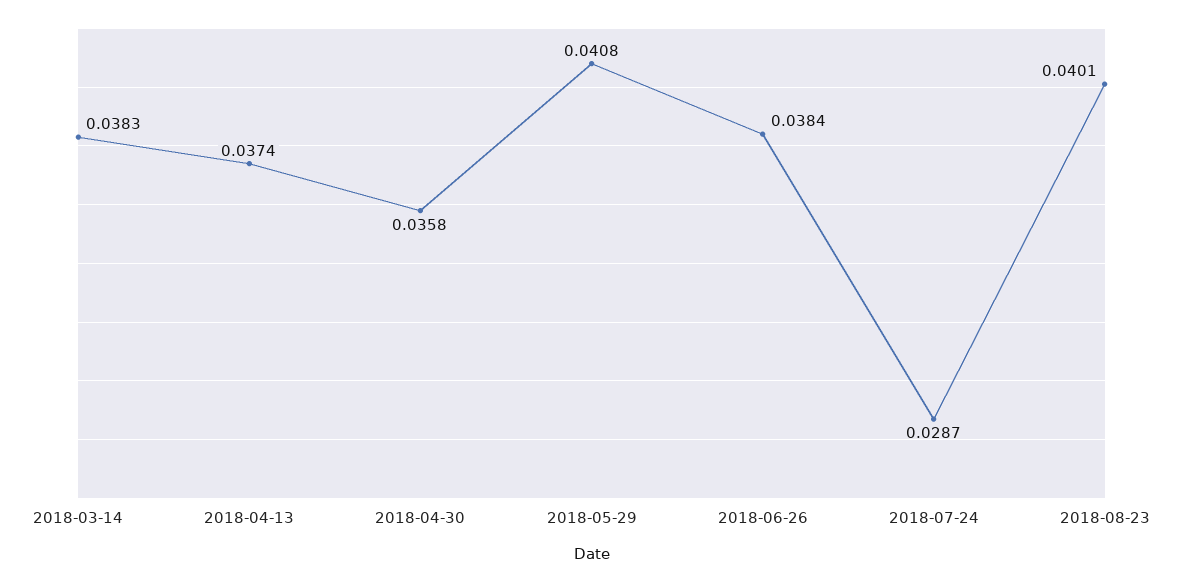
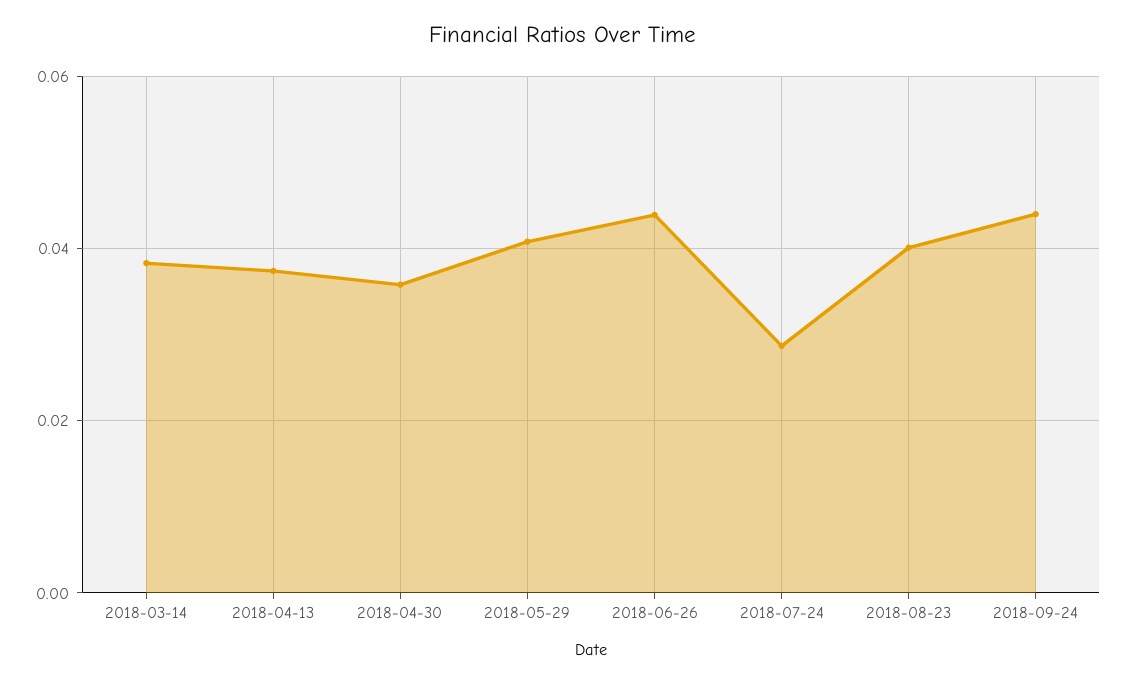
2018-06-26: 0.0384 -> 0.044
2018-09-24: none -> 0.044

